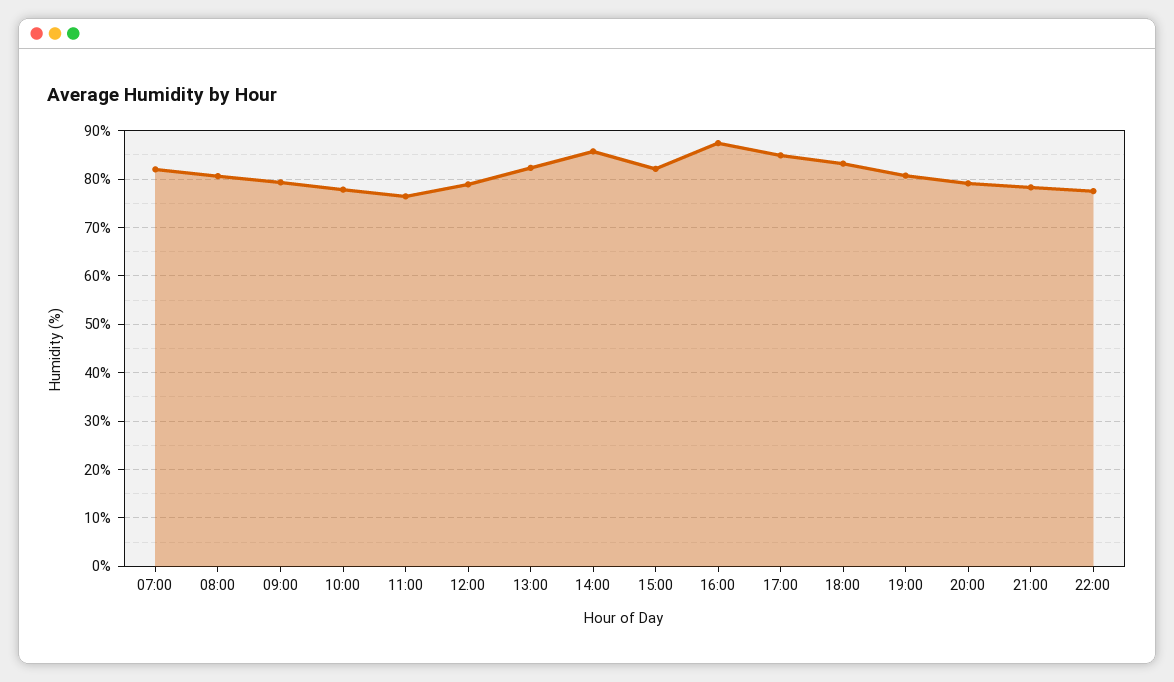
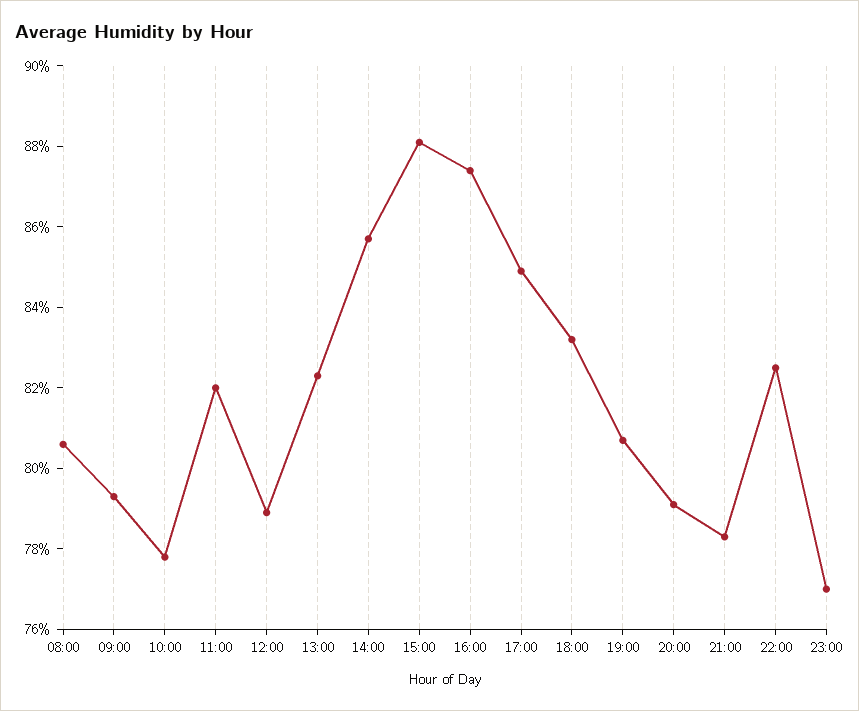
07:00: 82 -> none
11:00: 76 -> 82
15:00: 82 -> 88
22:00: 78 -> 82.5
23:00: none -> 77

